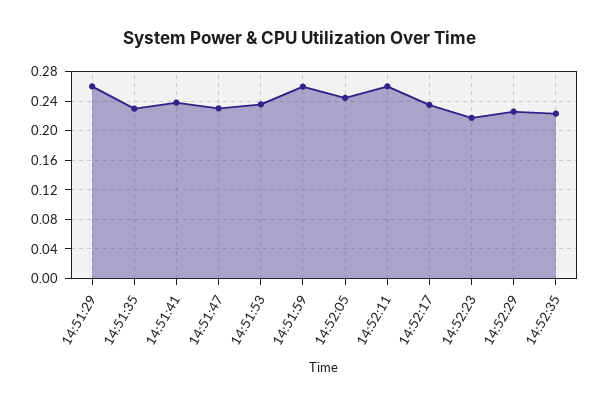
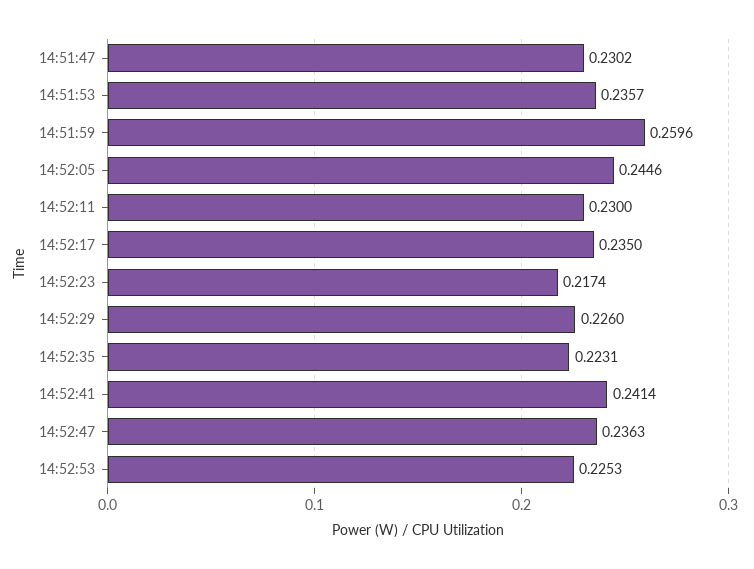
14:51:29: 0.26 -> none
14:51:35: 0.23 -> none
14:51:41: 0.24 -> none
14:52:11: 0.26 -> 0.23
14:52:41: none -> 0.2414
14:52:47: none -> 0.2363
14:52:53: none -> 0.2253

